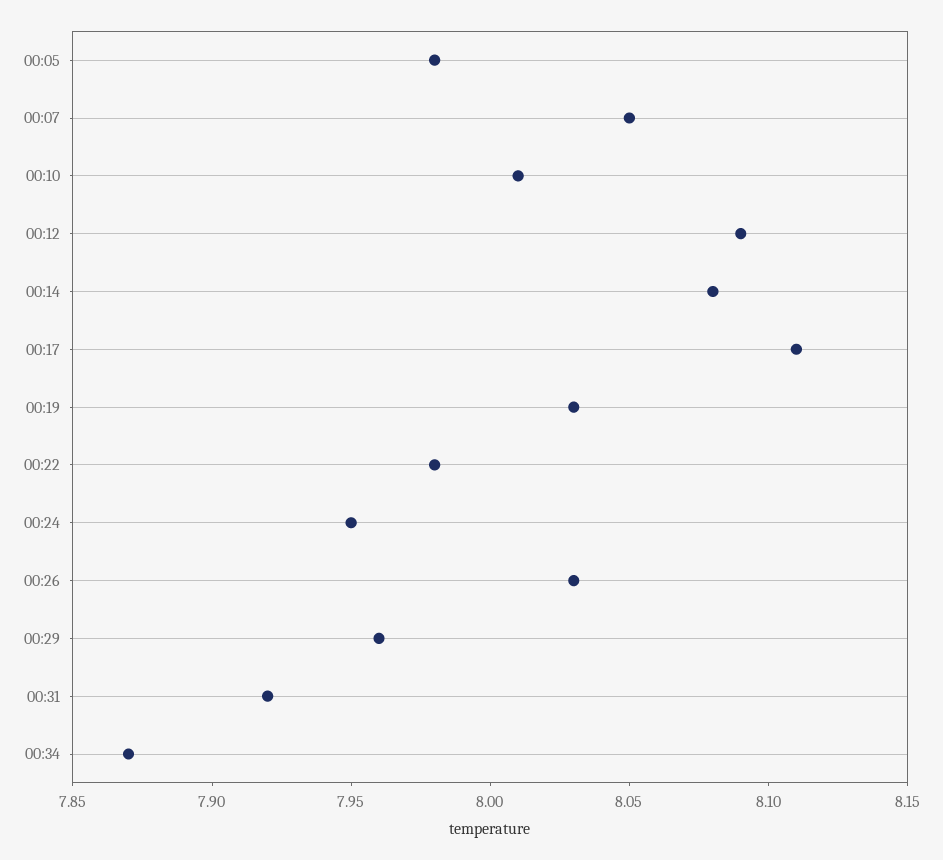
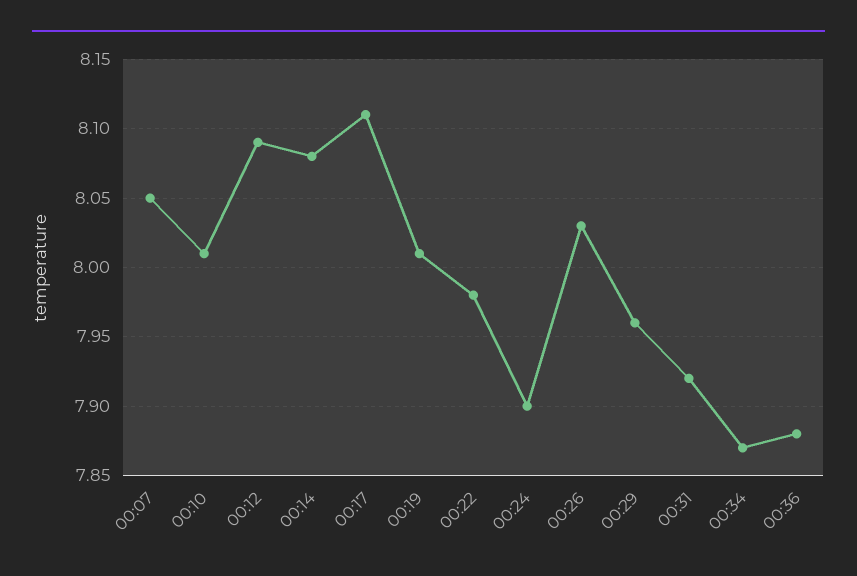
00:05: 7.98 -> none
00:19: 8.03 -> 8.01
00:24: 7.95 -> 7.9
00:36: none -> 7.88

